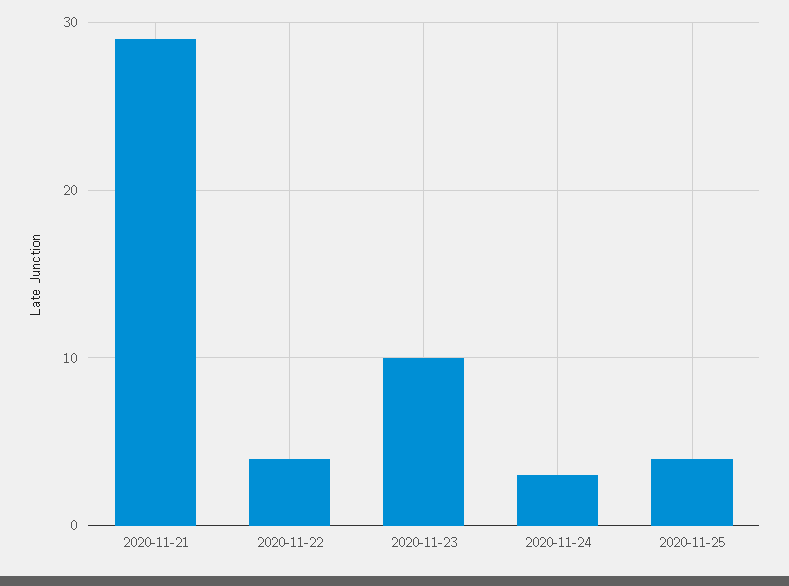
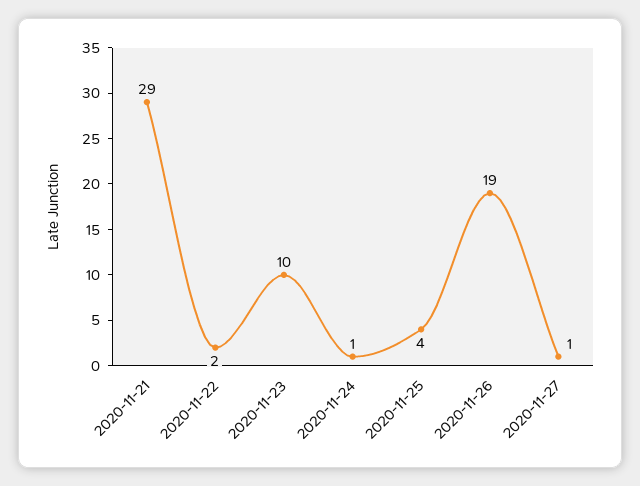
2020-11-22: 4 -> 2
2020-11-24: 3 -> 1
2020-11-26: none -> 19
2020-11-27: none -> 1

